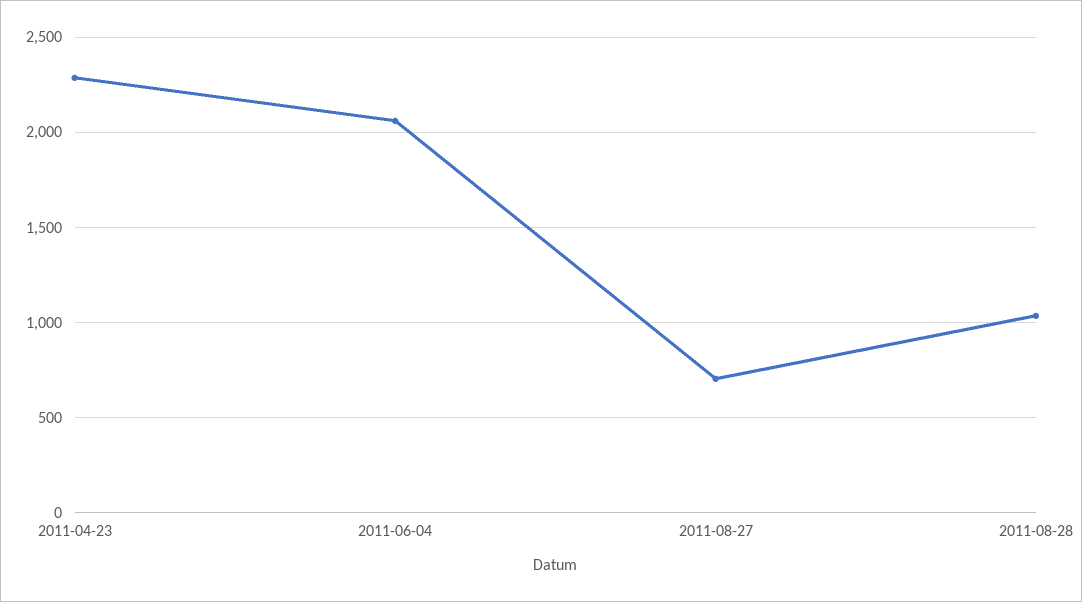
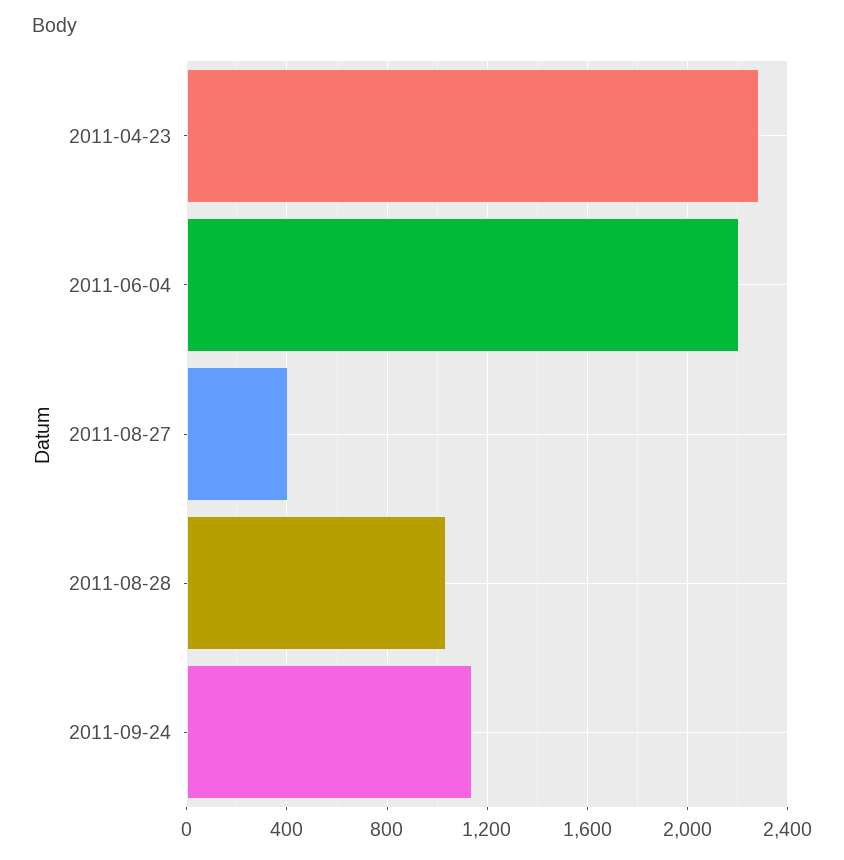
2011-06-04: 2050 -> 2200
2011-08-27: 700 -> 400
2011-09-24: none -> 1150

